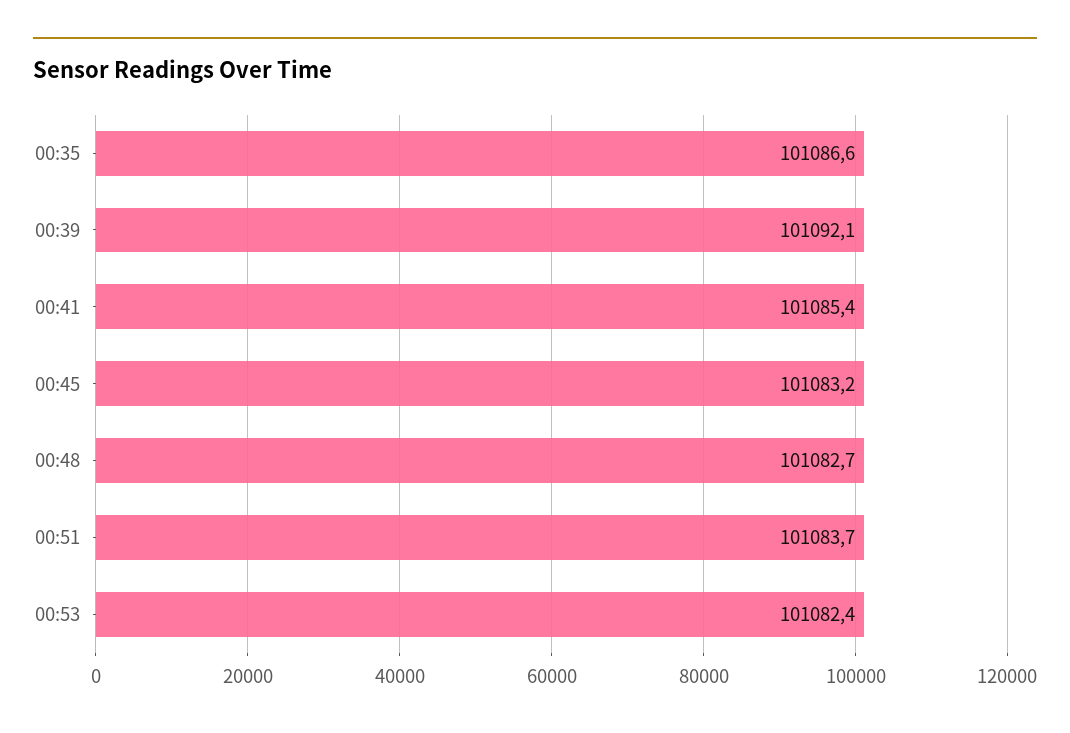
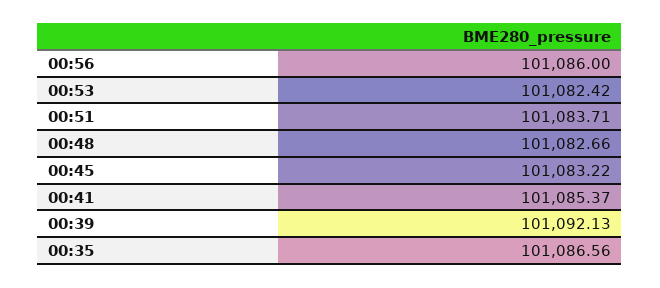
00:56: none -> 101086

